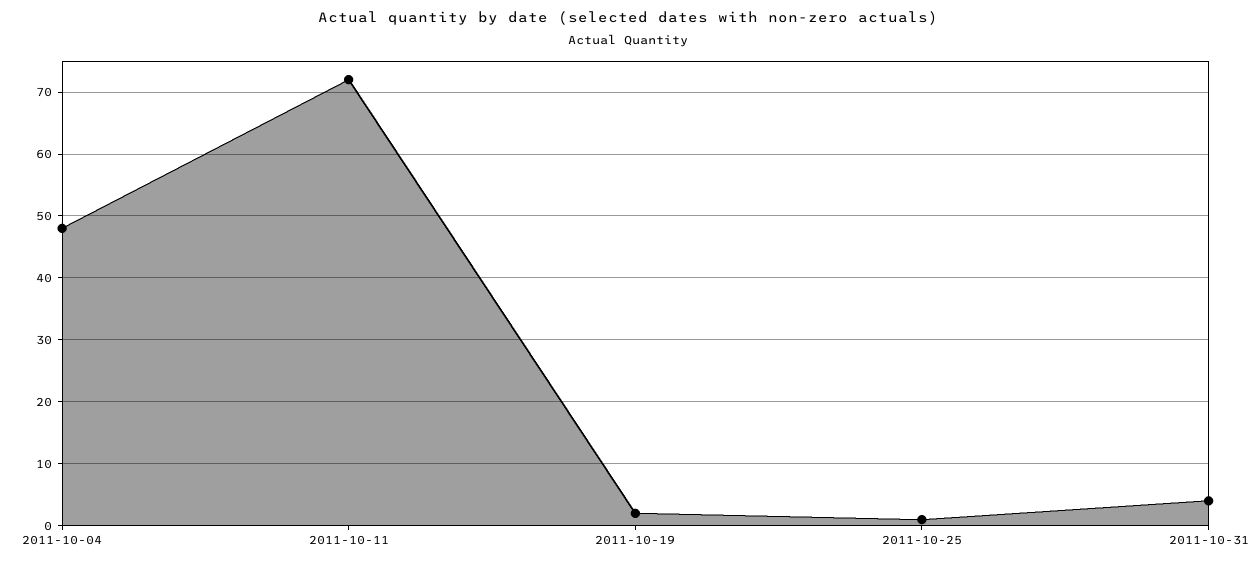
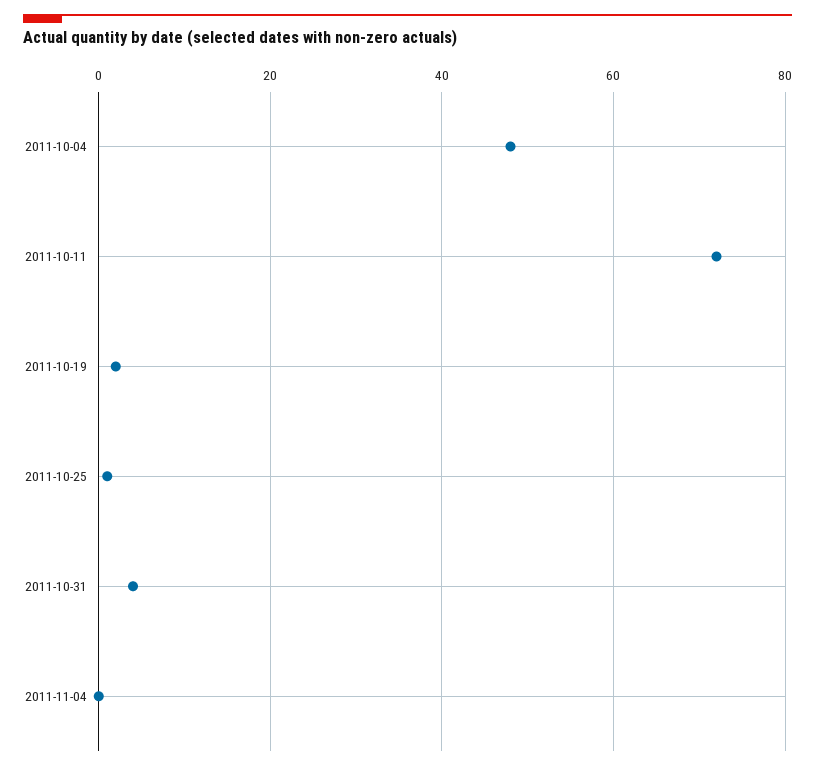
2011-11-04: none -> 0

